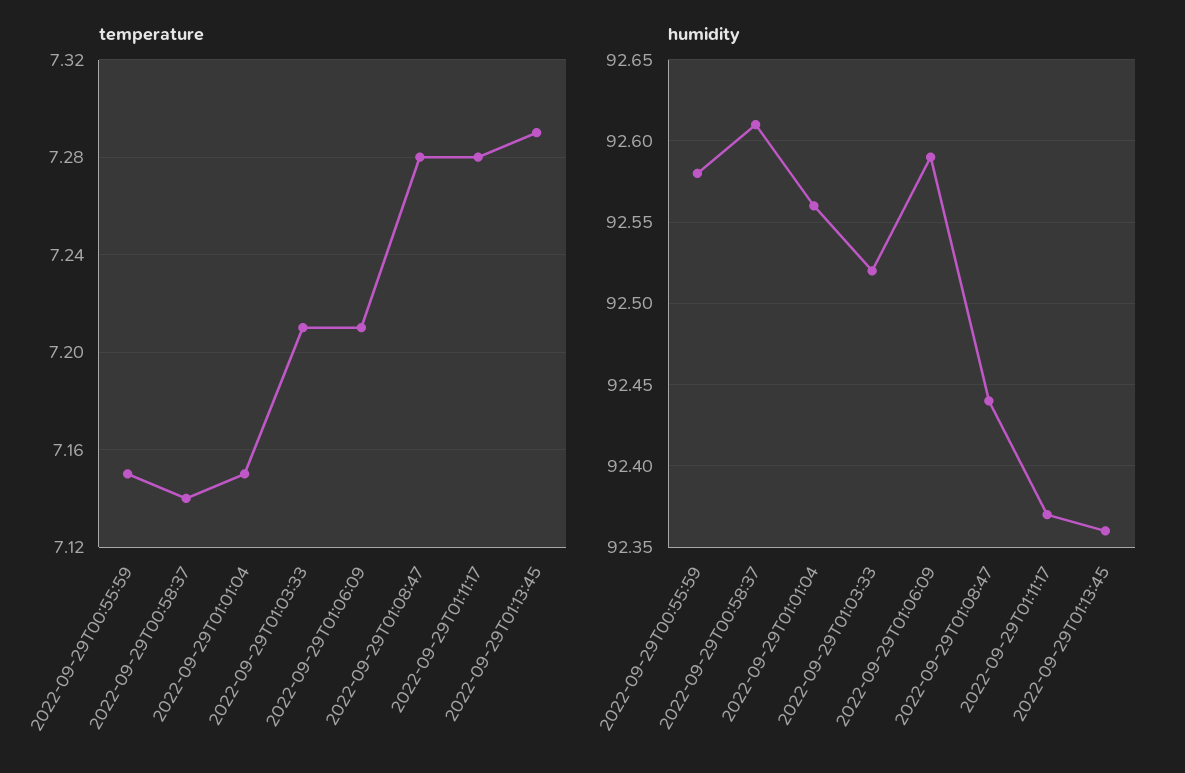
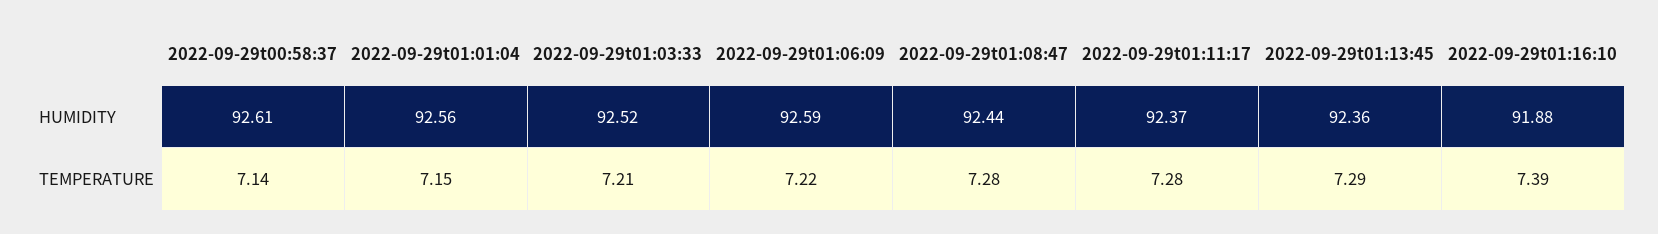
temperature, 2022-09-29T00:55:59: 7.15 -> none
temperature, 2022-09-29T01:06:09: 7.21 -> 7.22
humidity, 2022-09-29T00:55:59: 92.58 -> none
humidity, 2022-09-29t01:16:10: none -> 91.88
temperature, 2022-09-29t01:16:10: none -> 7.39

